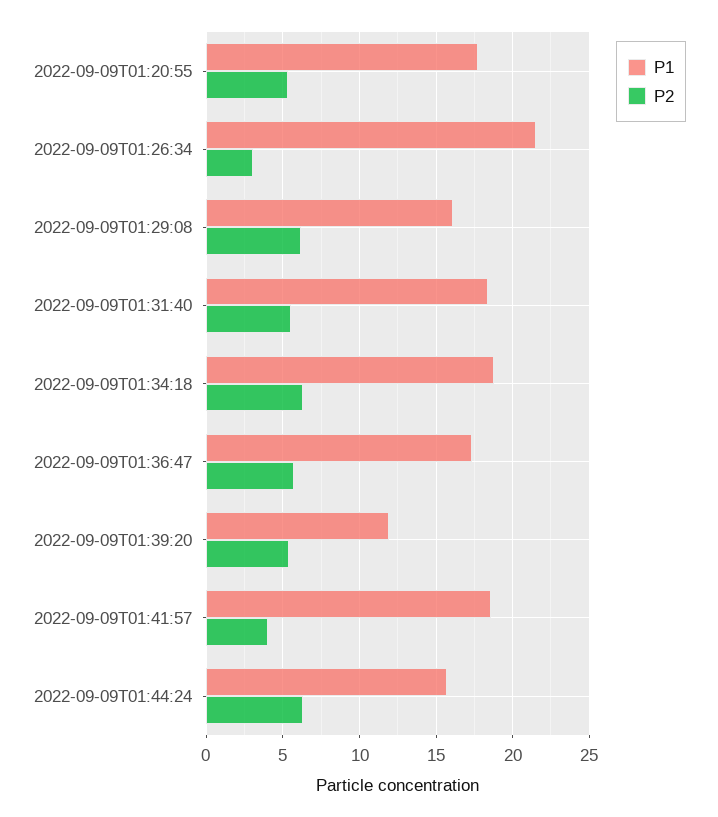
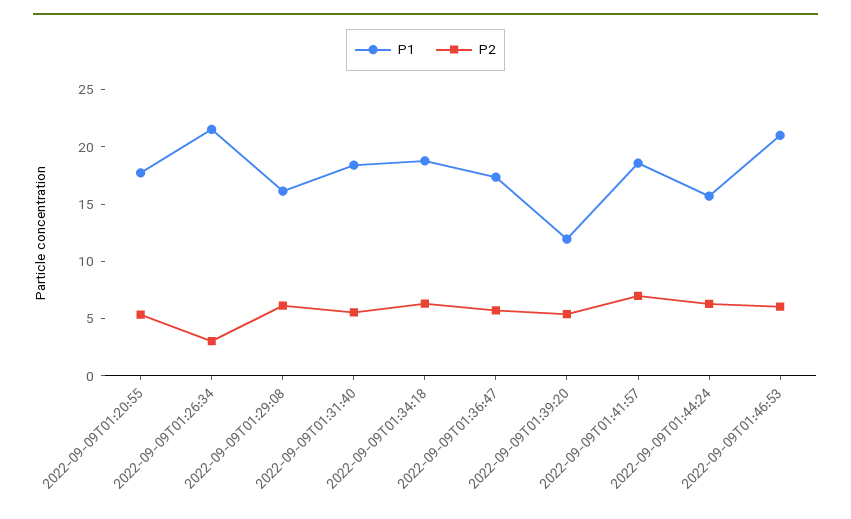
P2, 2022-09-09T01:41:57: 4 -> 7
P1, 2022-09-09T01:46:53: none -> 21
P2, 2022-09-09T01:46:53: none -> 6

